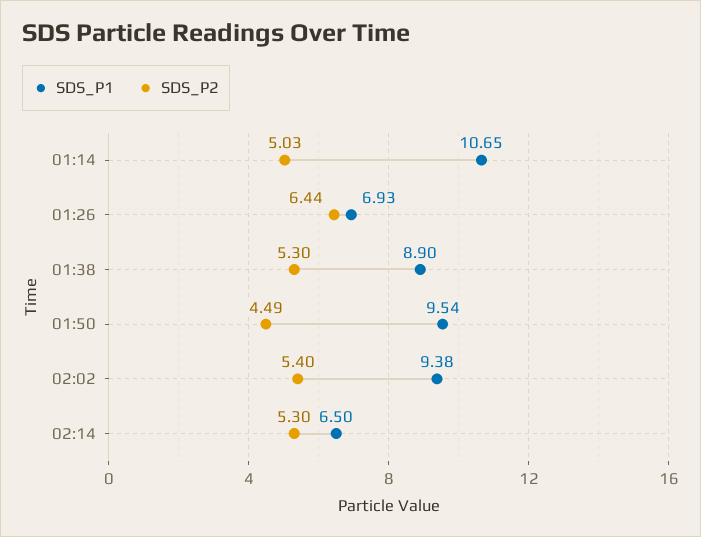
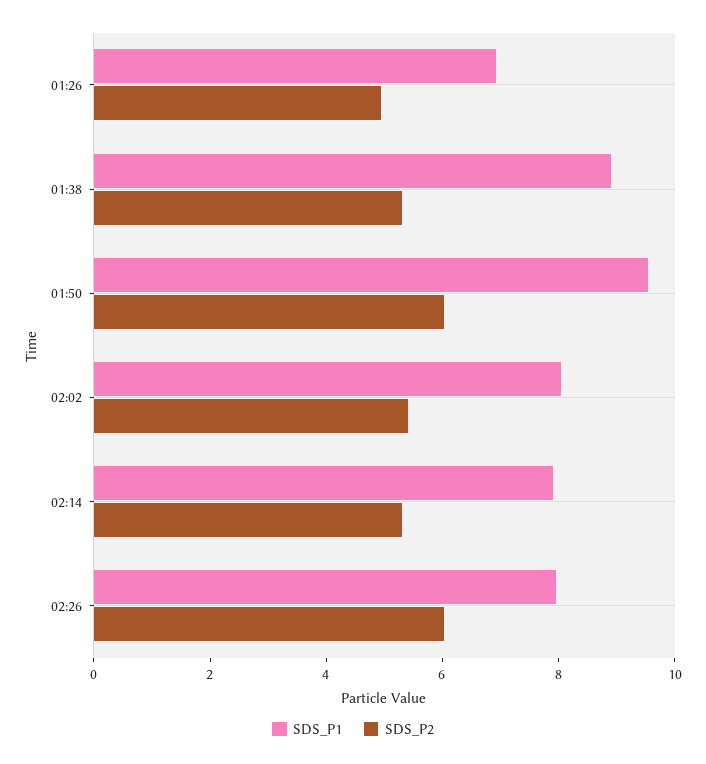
SDS_P1, 01:14: 10.65 -> none
SDS_P2, 01:14: 5.03 -> none
SDS_P2, 01:26: 6.44 -> 5
SDS_P2, 01:50: 4.49 -> 6
SDS_P1, 02:02: 9.38 -> 8
SDS_P1, 02:14: 6.5 -> 8
SDS_P1, 02:26: none -> 8
SDS_P2, 02:26: none -> 6

